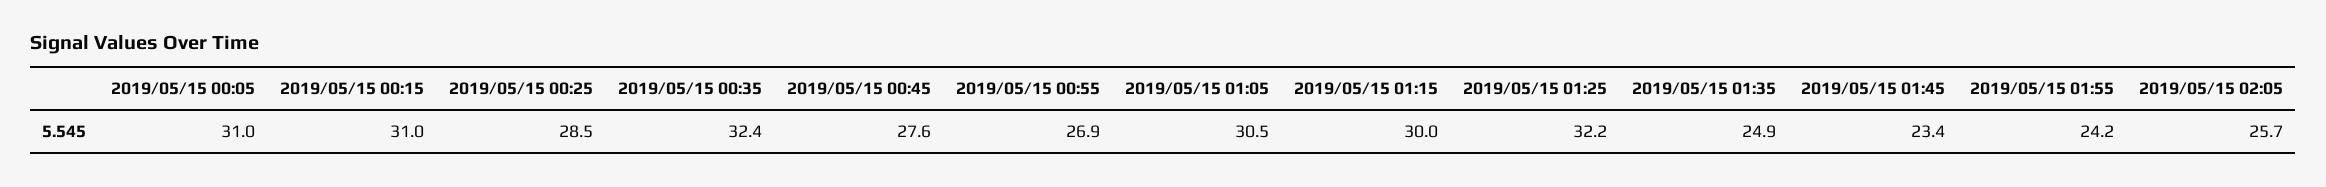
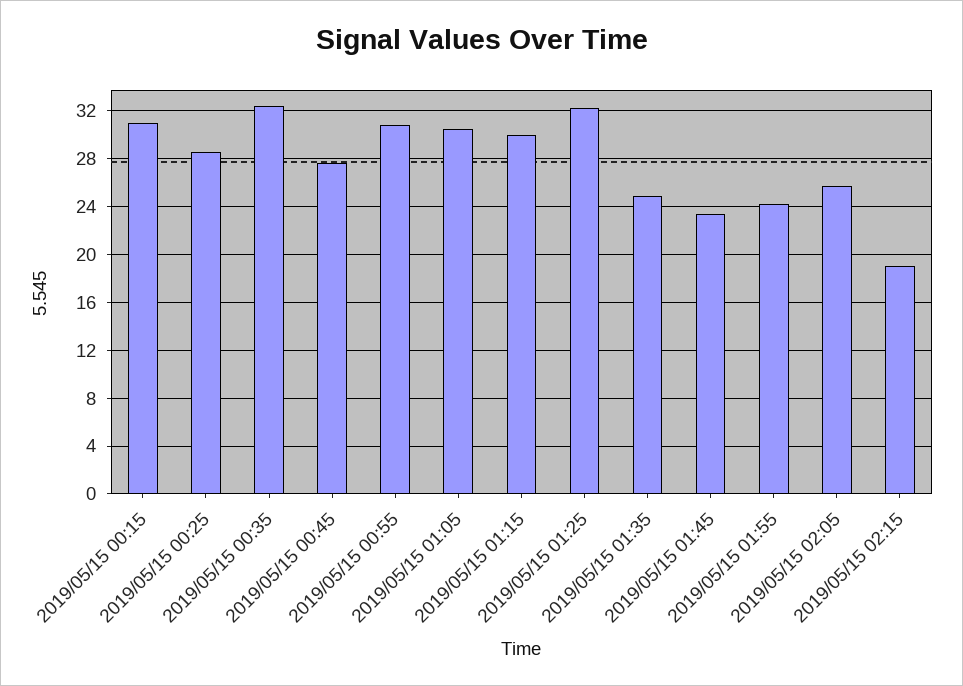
2019/05/15 00:05: 31 -> none
2019/05/15 00:55: 26.9 -> 31
2019/05/15 02:15: none -> 19

